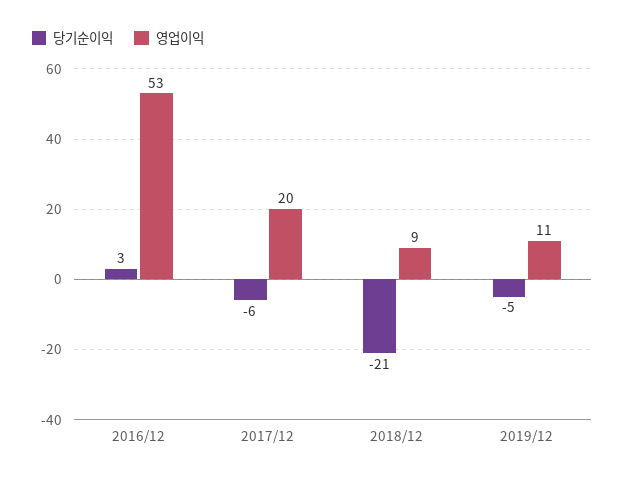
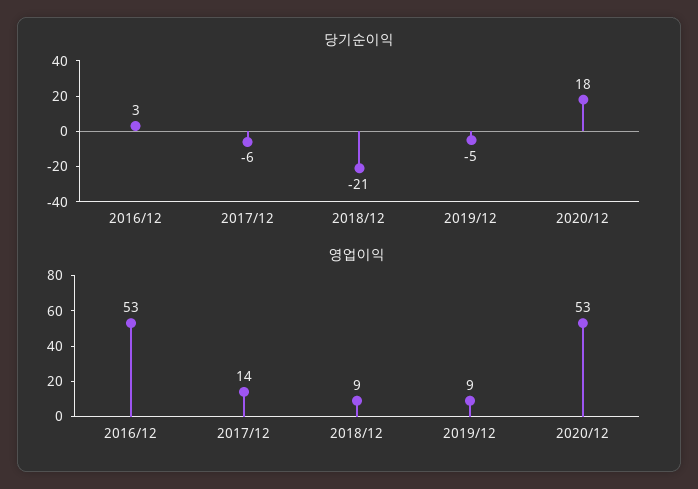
영업이익, 2017/12: 20 -> 14
영업이익, 2019/12: 11 -> 9
당기순이익, 2020/12: none -> 18
영업이익, 2020/12: none -> 53

